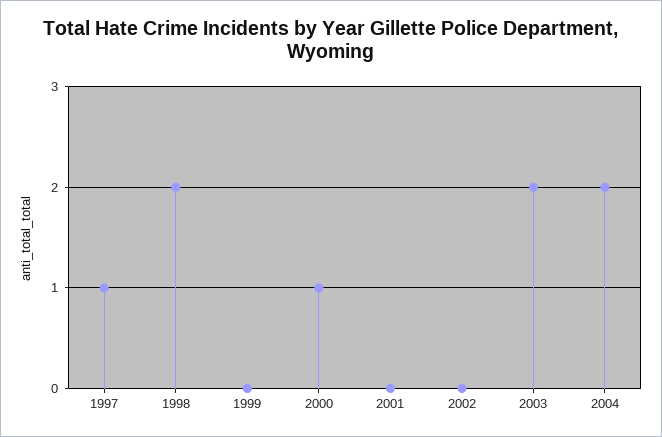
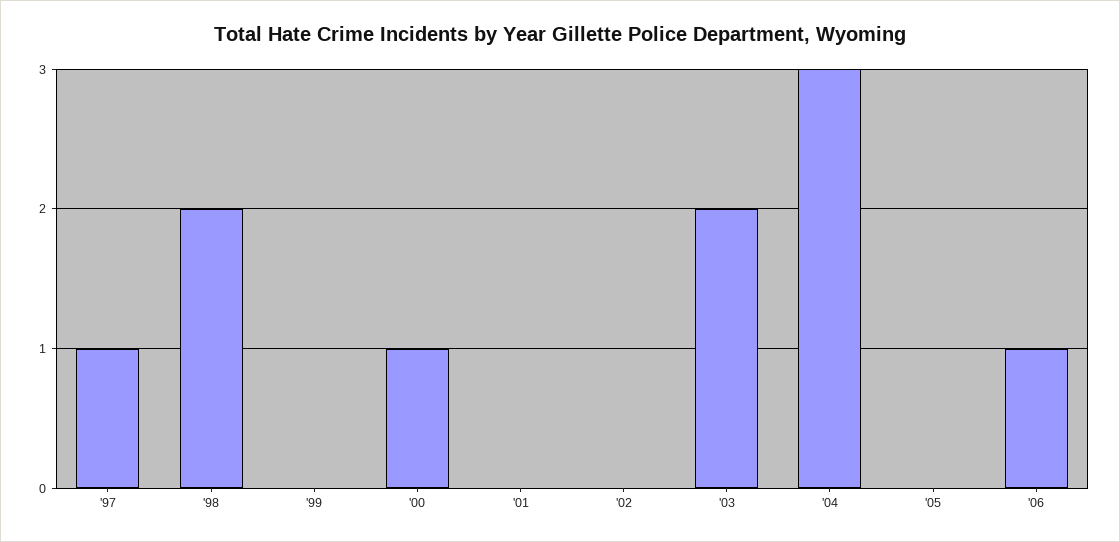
2004: 2 -> 3
'05: none -> 0
'06: none -> 1

